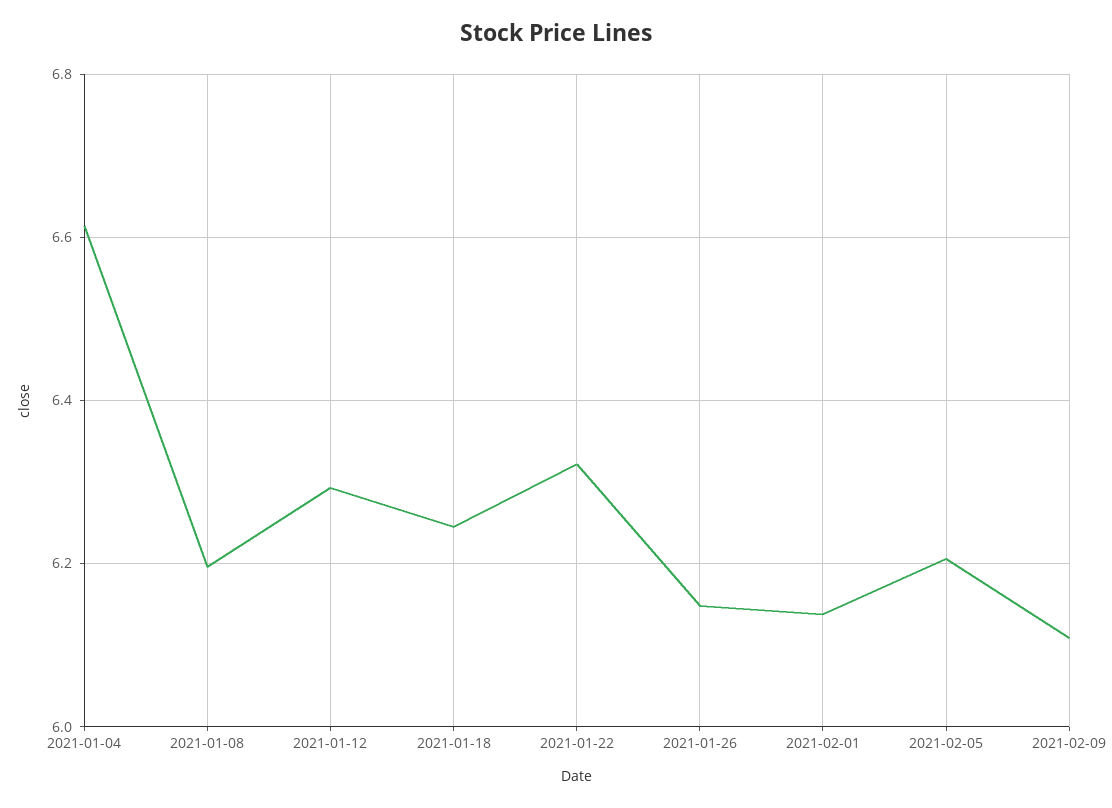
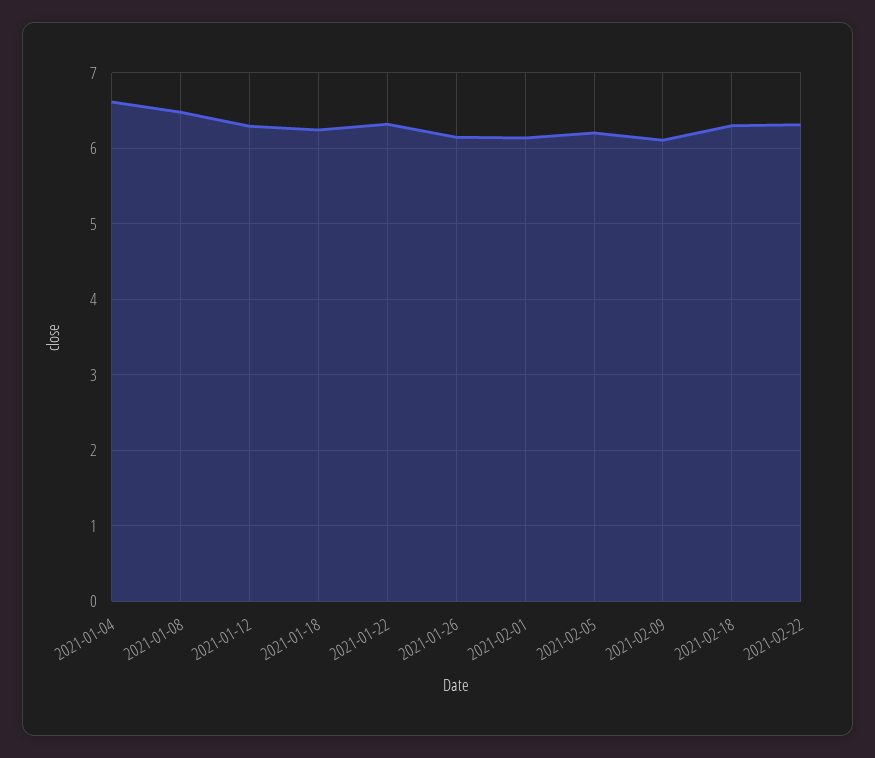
2021-01-08: 6.2 -> 6.5
2021-02-18: none -> 6.3
2021-02-22: none -> 6.3

